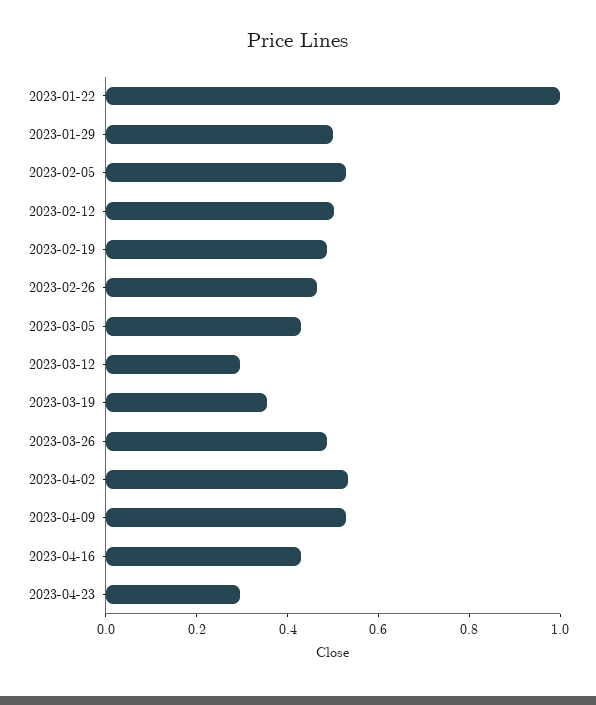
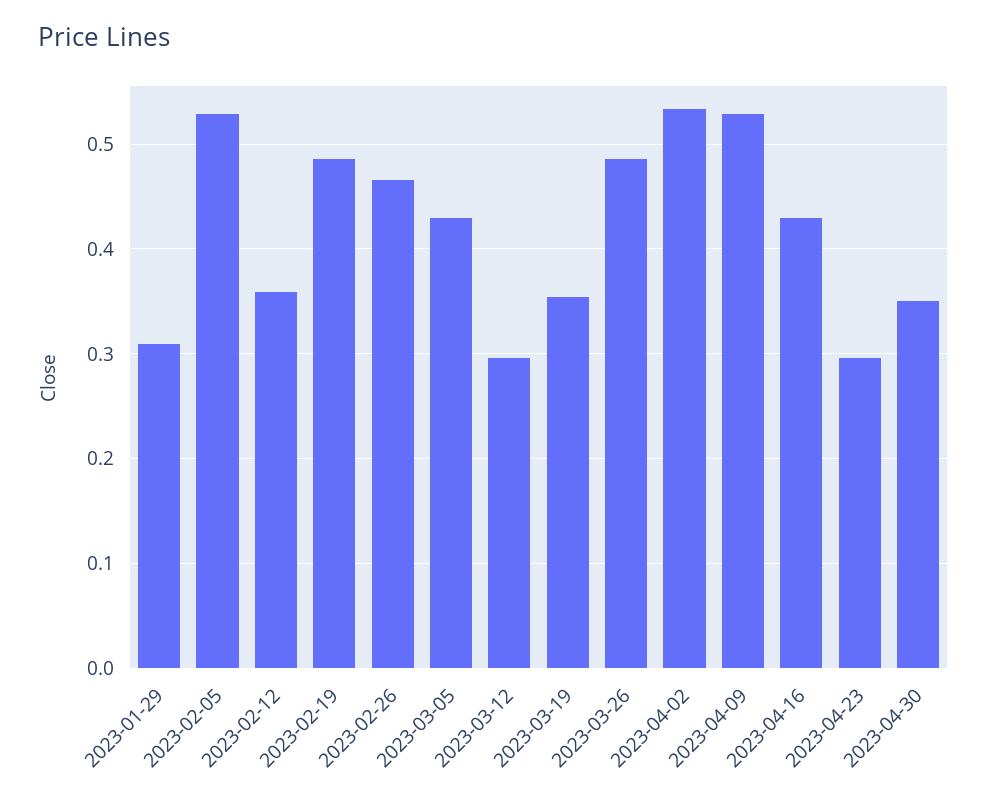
2023-01-22: 1 -> none
2023-01-29: 0.5 -> 0.31
2023-02-12: 0.5 -> 0.36
2023-04-30: none -> 0.35

